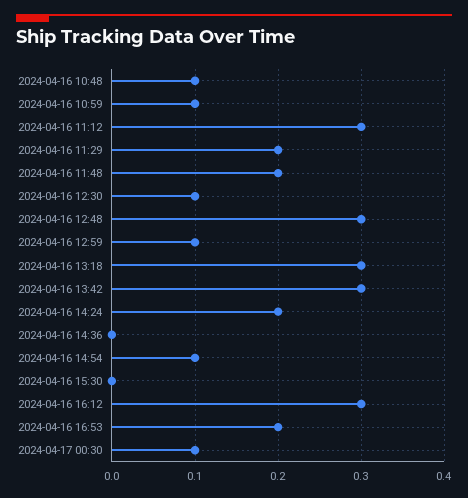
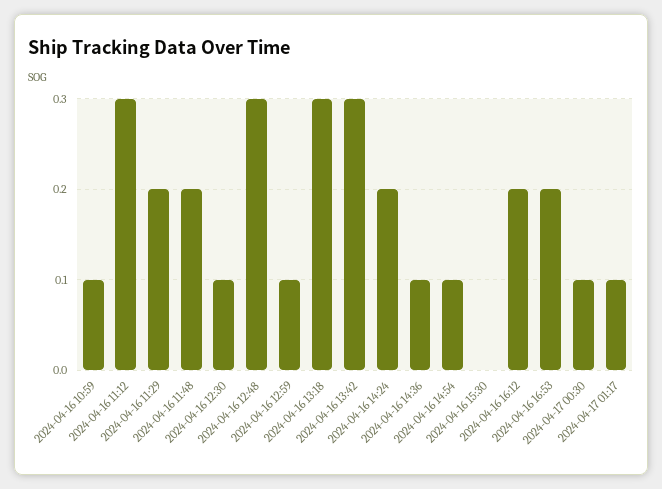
2024-04-16 10:48: 0.1 -> none
2024-04-16 14:36: 0 -> 0.1
2024-04-16 16:12: 0.3 -> 0.2
2024-04-17 01:17: none -> 0.1

